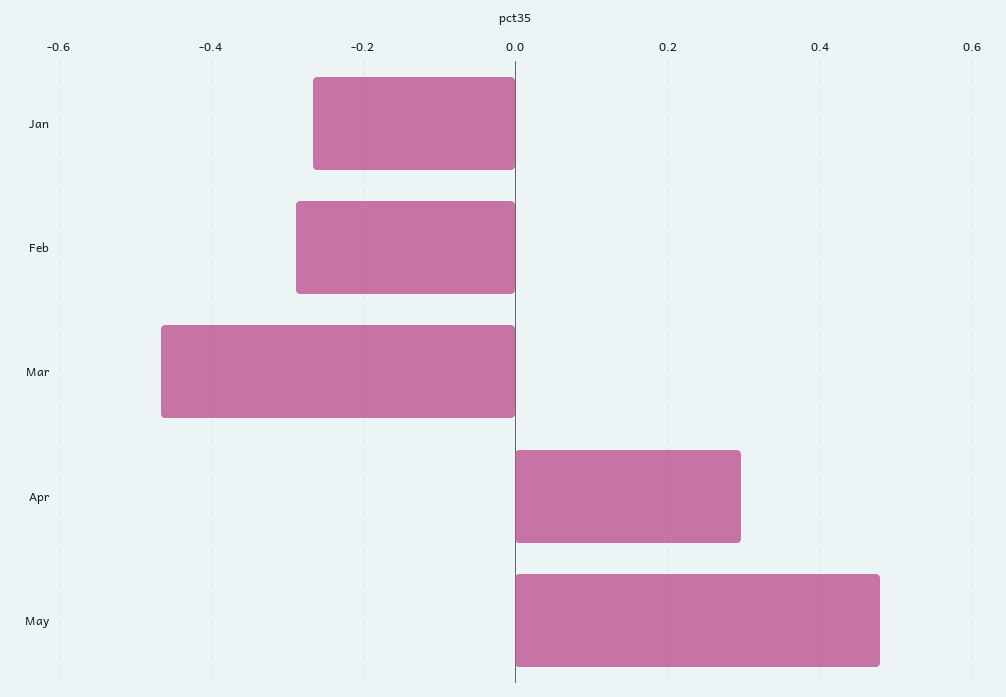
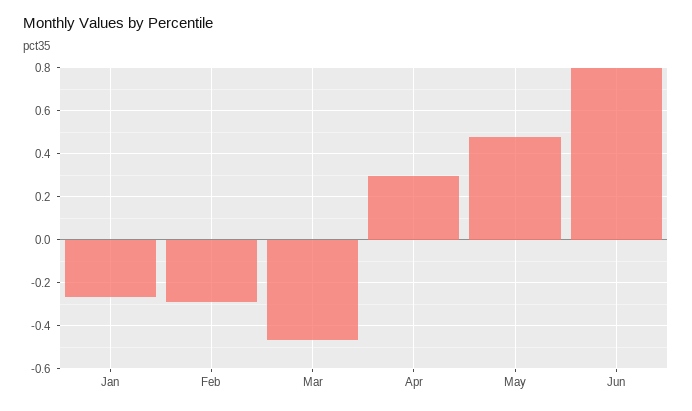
Jun: none -> 0.8

